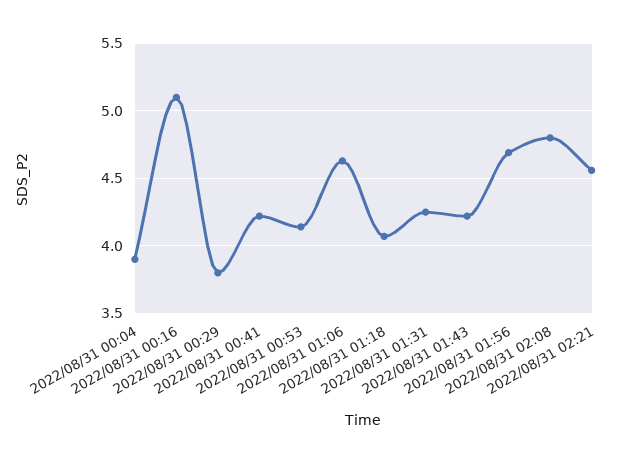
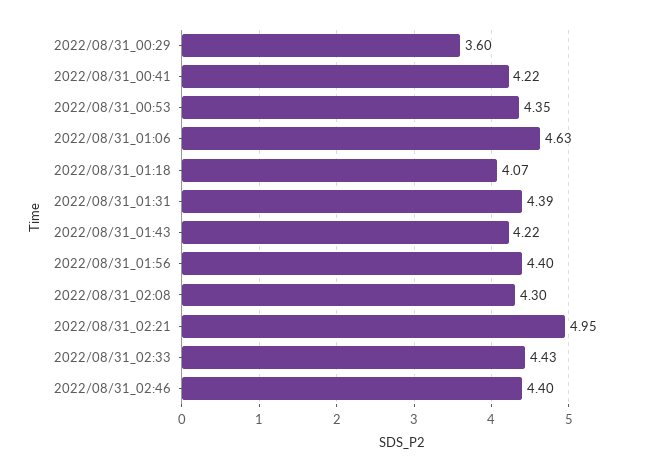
2022/08/31 00:04: 3.9 -> none
2022/08/31 00:16: 5.1 -> none
2022/08/31 00:29: 3.8 -> 3.6
2022/08/31 00:53: 4.15 -> 4.35
2022/08/31 01:31: 4.25 -> 4.39
2022/08/31 01:56: 4.7 -> 4.4
2022/08/31 02:08: 4.8 -> 4.3
2022/08/31 02:21: 4.55 -> 4.95
2022/08/31_02:33: none -> 4.43
2022/08/31_02:46: none -> 4.4

